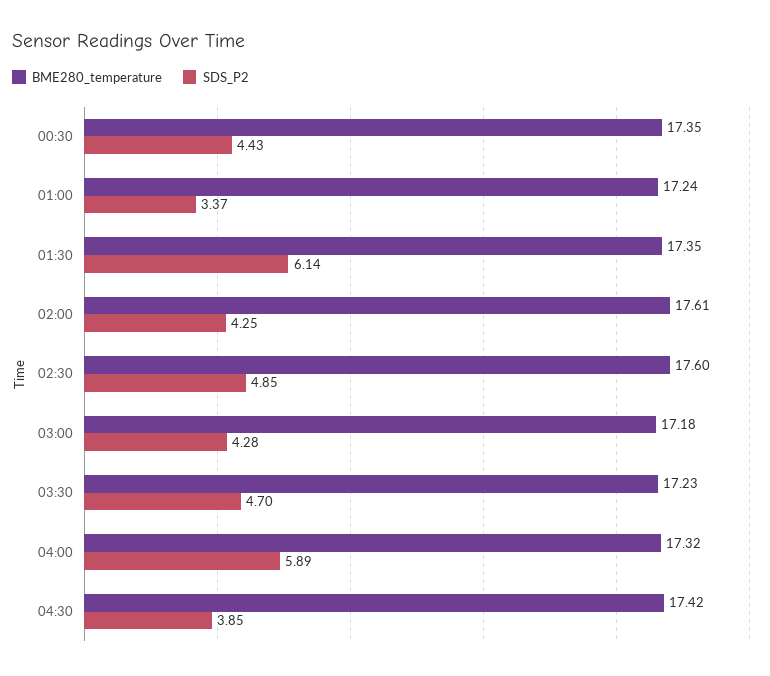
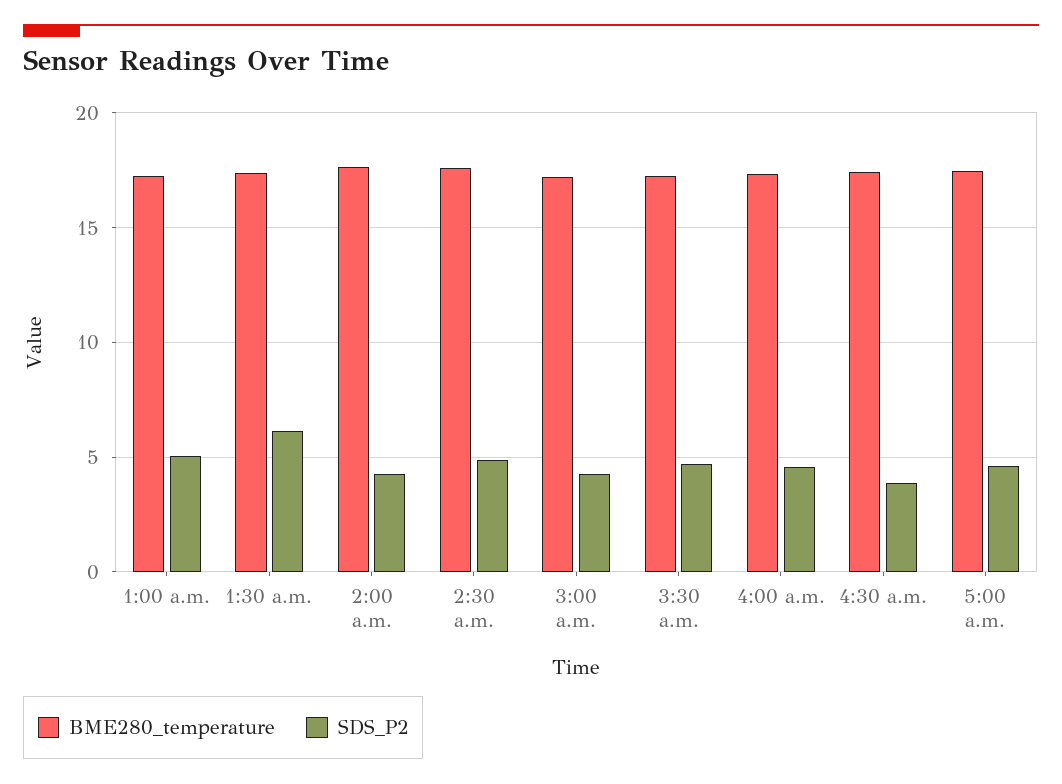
BME280_temperature, 00:30: 17.35 -> none
SDS_P2, 00:30: 4.43 -> none
SDS_P2, 01:00: 3.37 -> 5
SDS_P2, 04:00: 5.89 -> 4.5
BME280_temperature, 5:00 a.m.: none -> 17.5
SDS_P2, 5:00 a.m.: none -> 4.5

